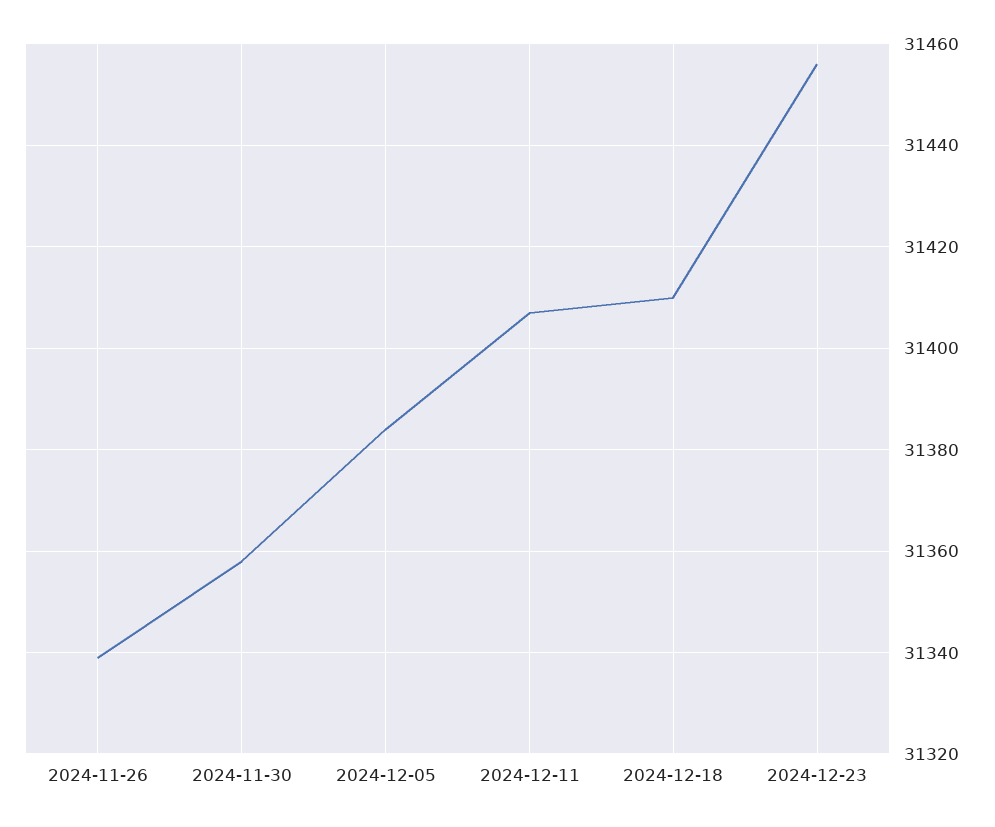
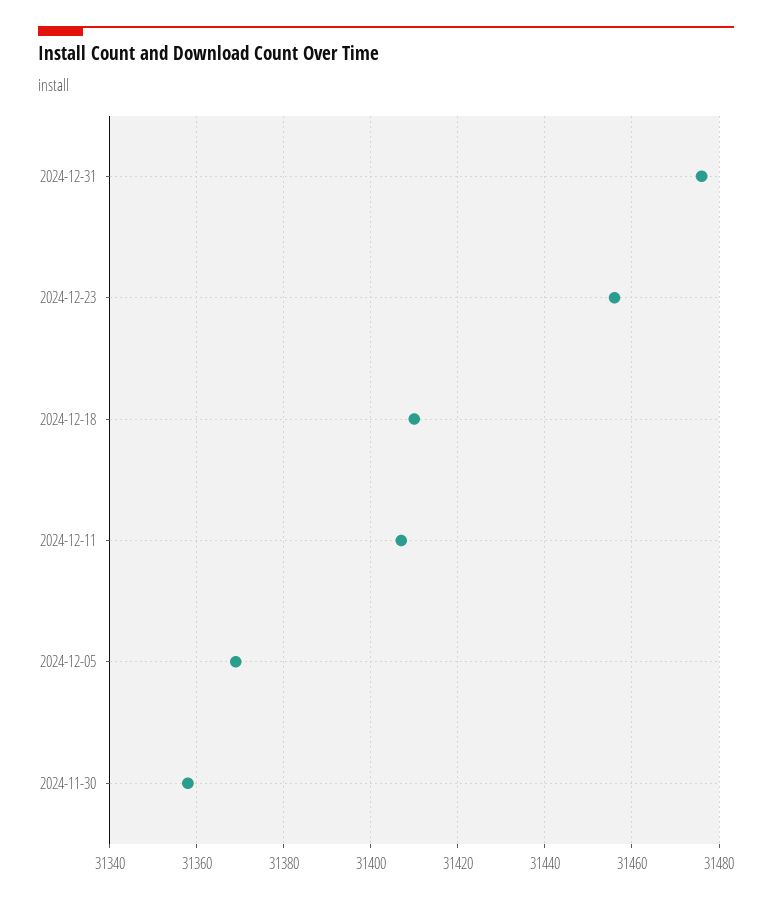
2024-11-26: 31340 -> none
2024-12-05: 31385 -> 31370
2024-12-31: none -> 31475

